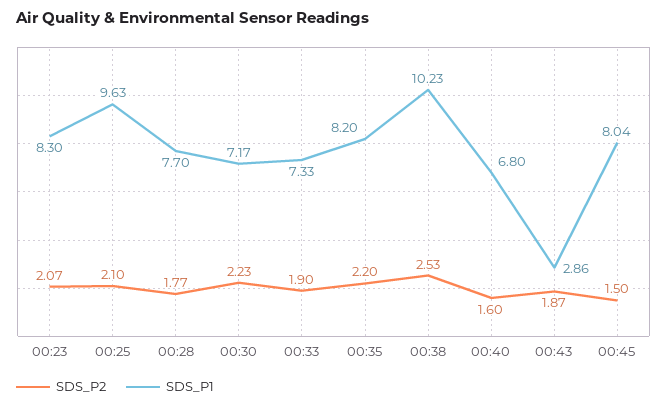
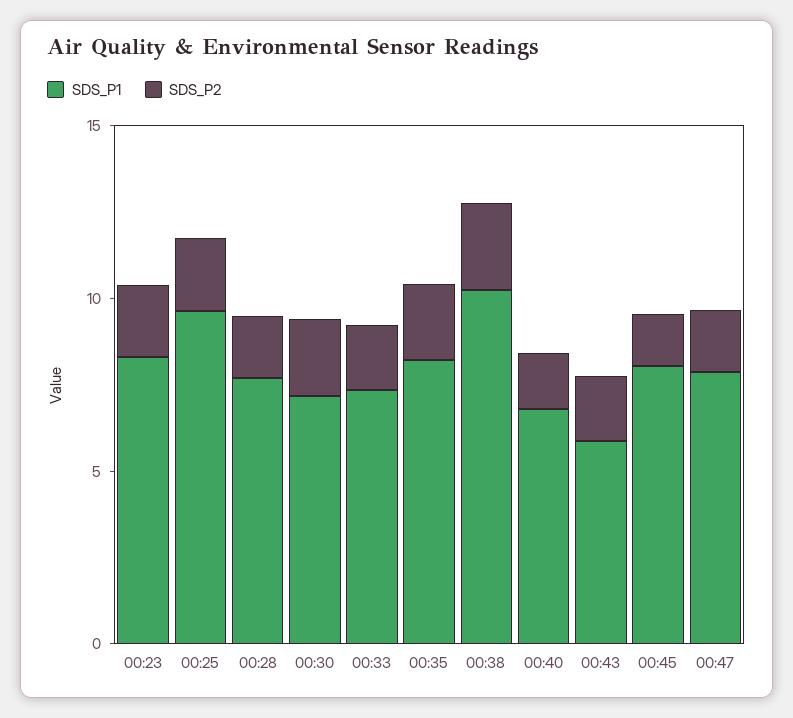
SDS_P1, 00:43: 2.86 -> 6
SDS_P1, 00:47: none -> 8
SDS_P2, 00:47: none -> 2

